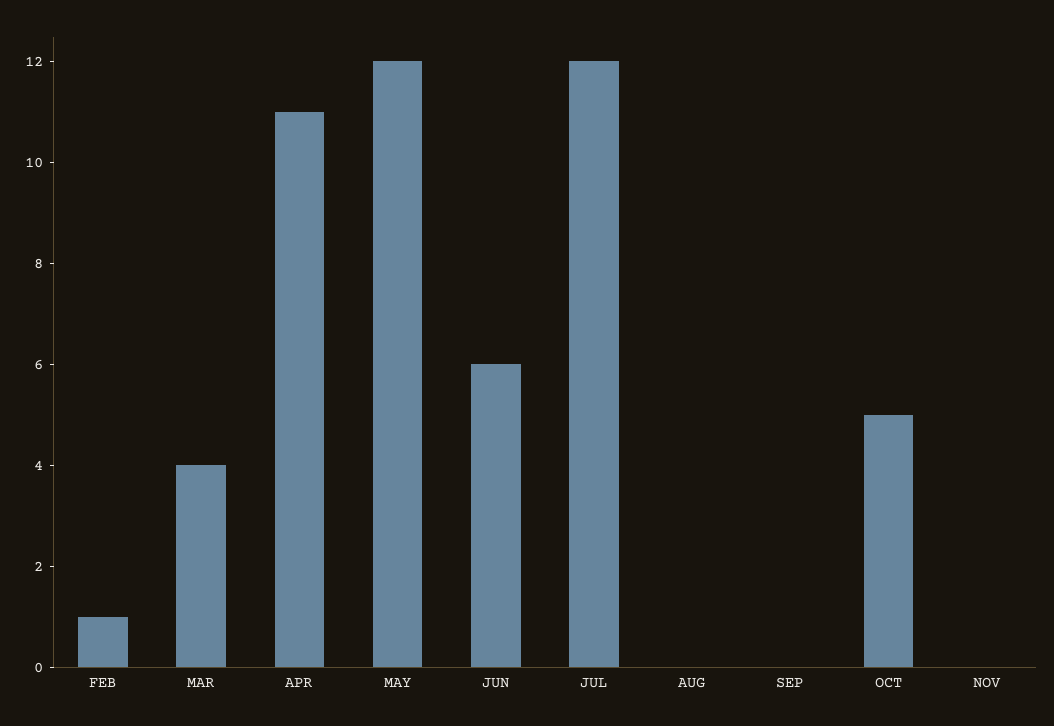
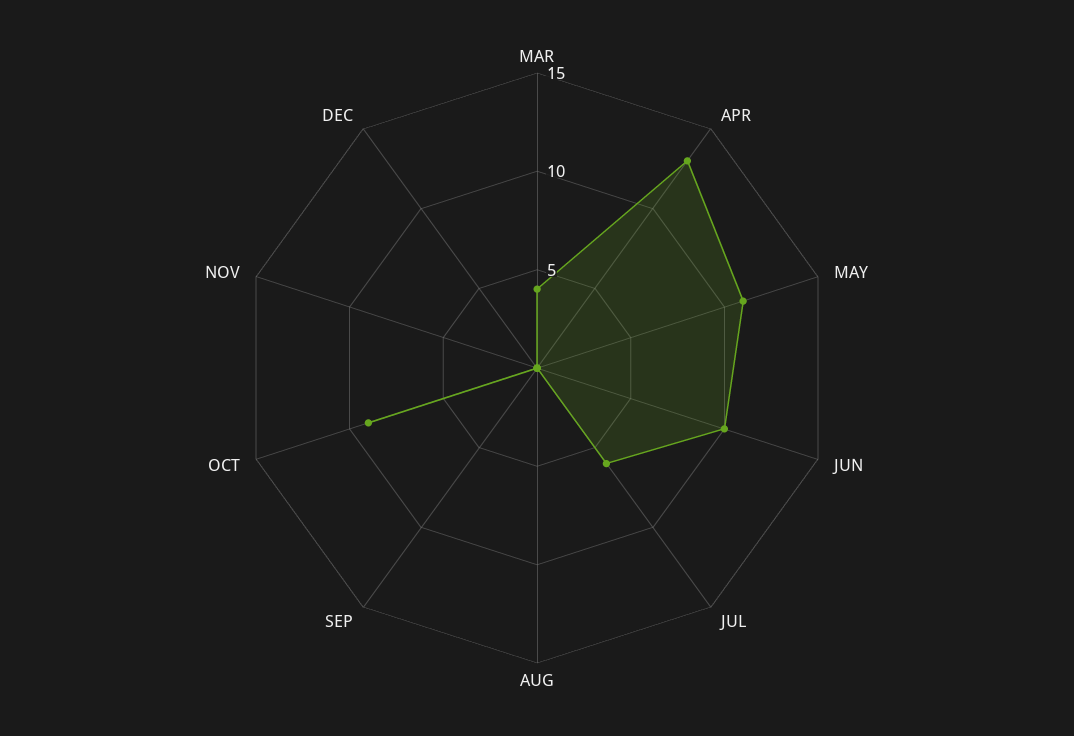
FEB: 1 -> none
APR: 11 -> 13
MAY: 12 -> 11
JUN: 6 -> 10
JUL: 12 -> 6
OCT: 5 -> 9
DEC: none -> 0

